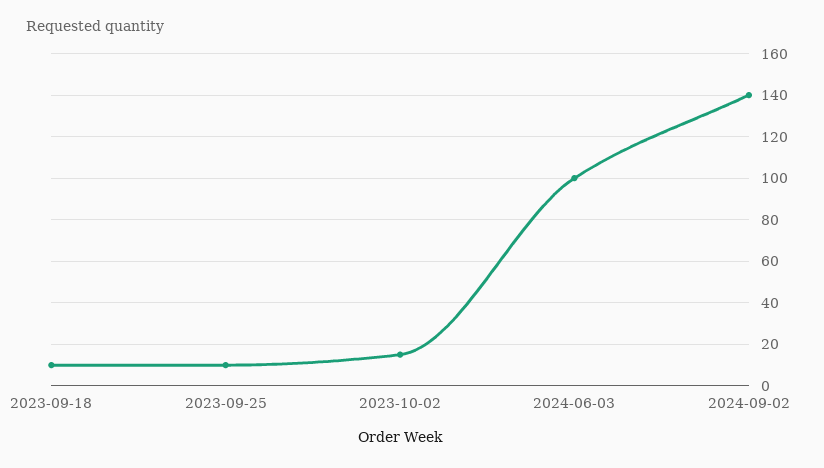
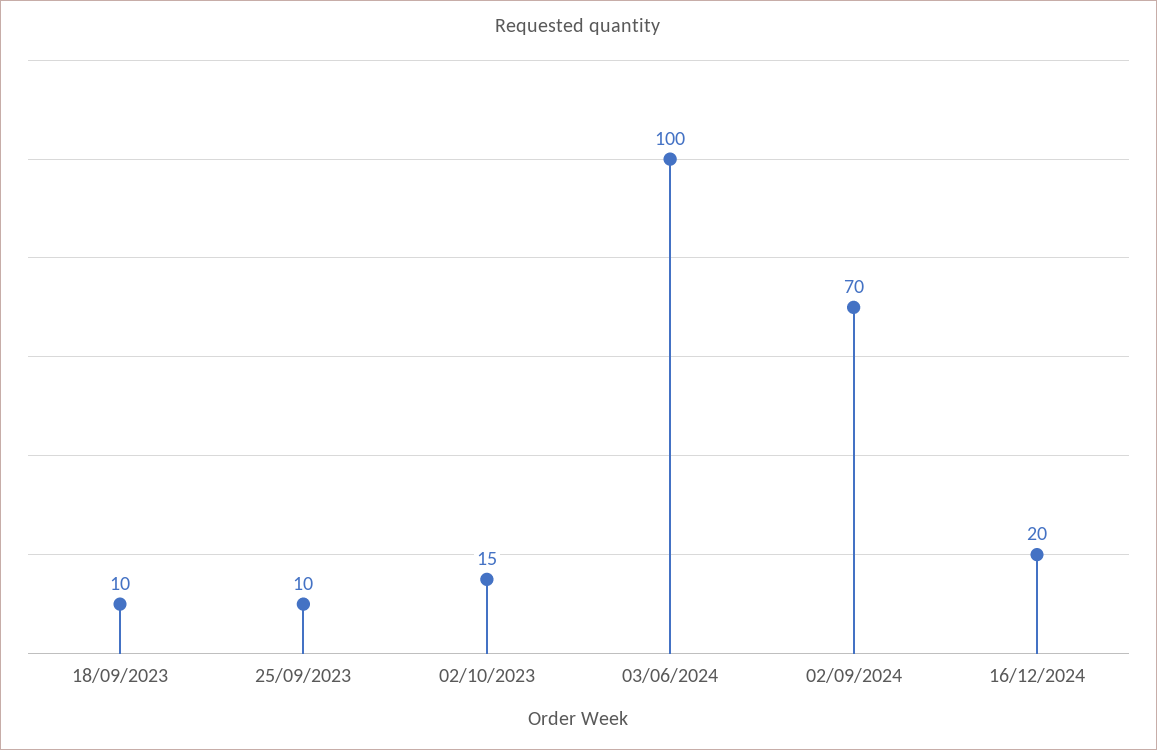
2024-09-02: 140 -> 70
16/12/2024: none -> 20

